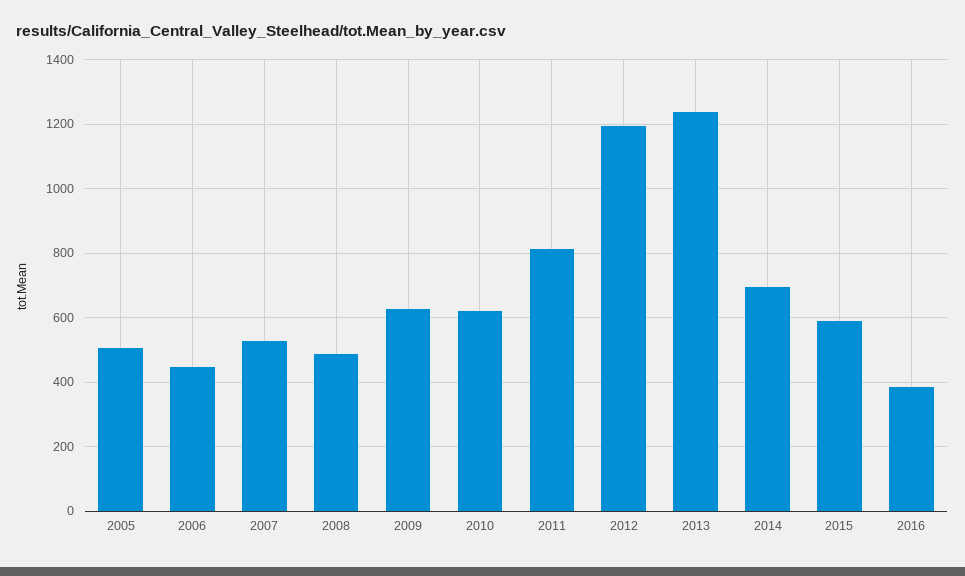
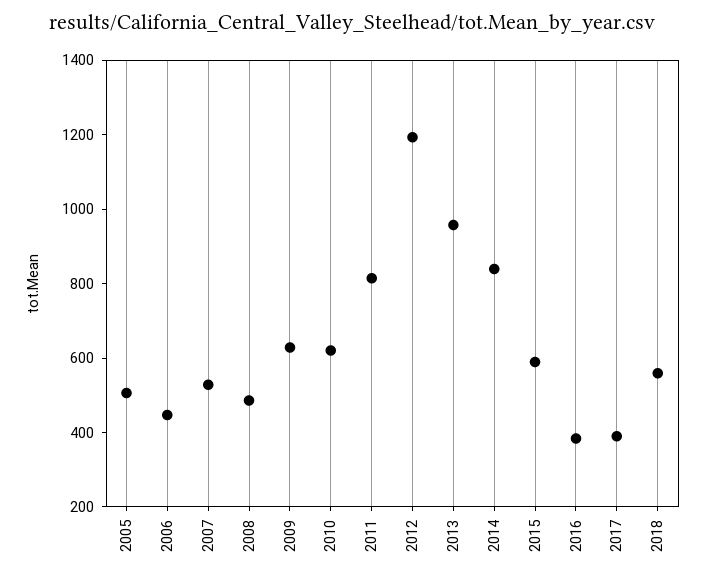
2013: 1240 -> 950
2014: 700 -> 850
2017: none -> 400
2018: none -> 550

